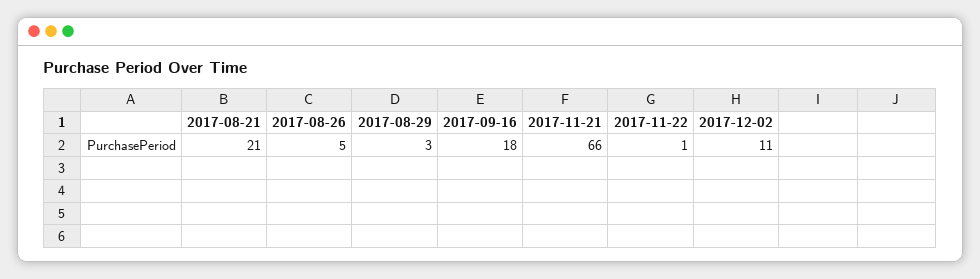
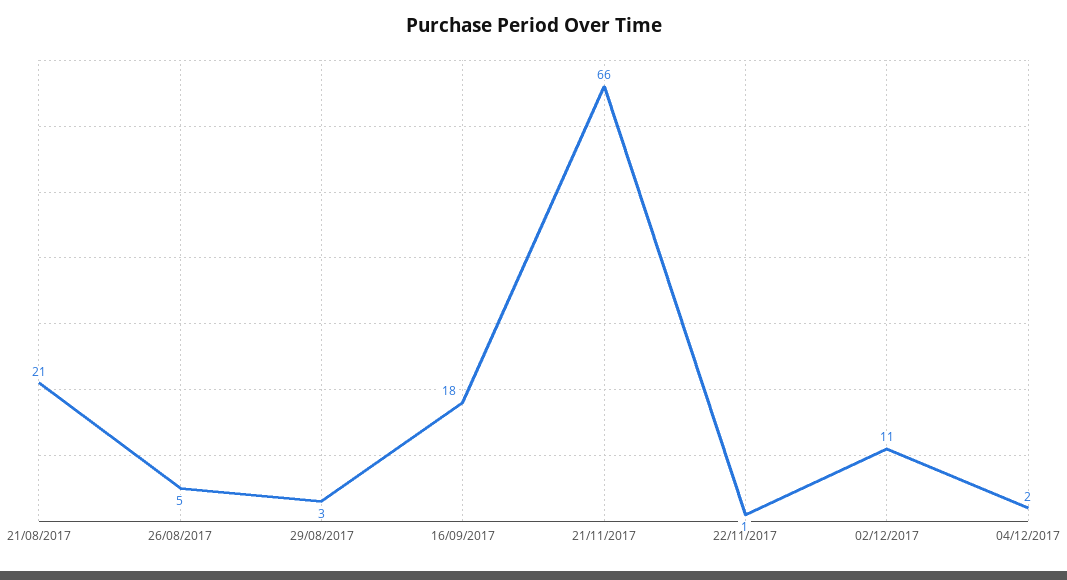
04/12/2017: none -> 2

